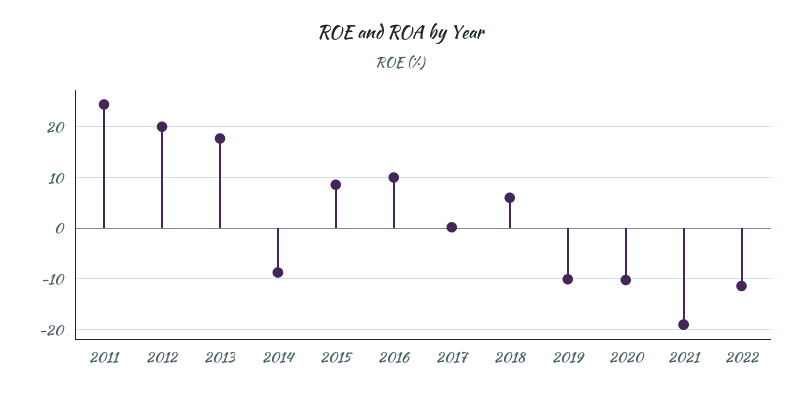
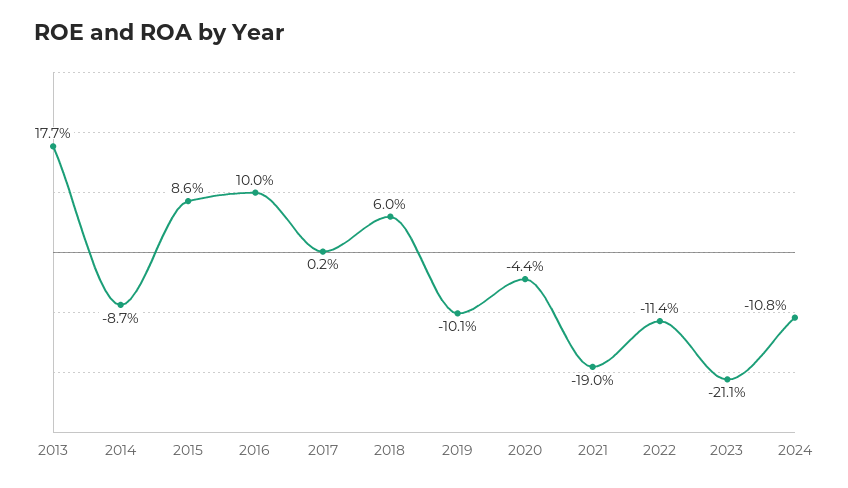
2011: 24 -> none
2012: 20 -> none
2020: -10 -> -4.4
2023: none -> -21.1
2024: none -> -10.8

